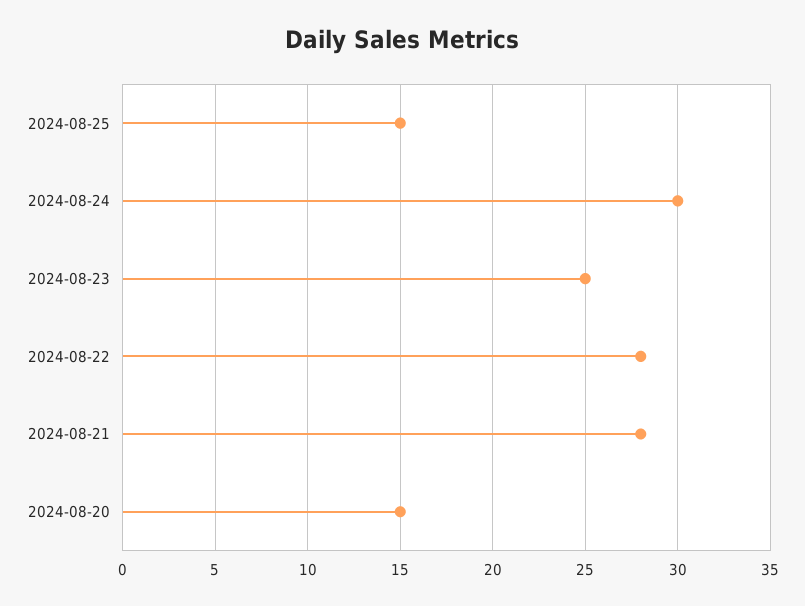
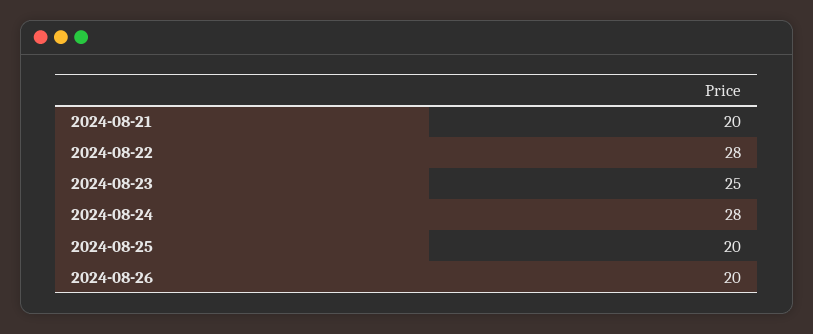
2024-08-25: 15 -> 20
2024-08-24: 30 -> 28
2024-08-21: 28 -> 20
2024-08-20: 15 -> none
2024-08-26: none -> 20

